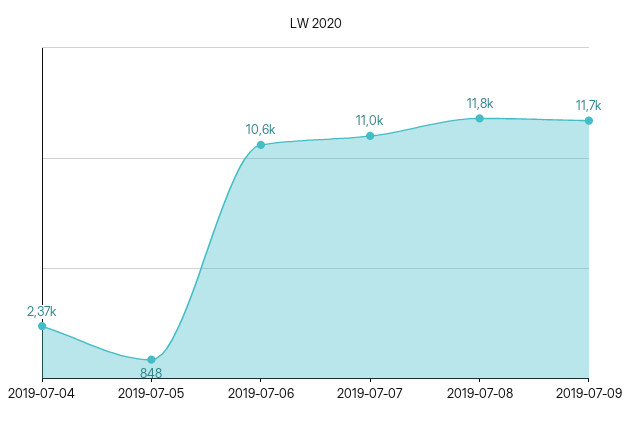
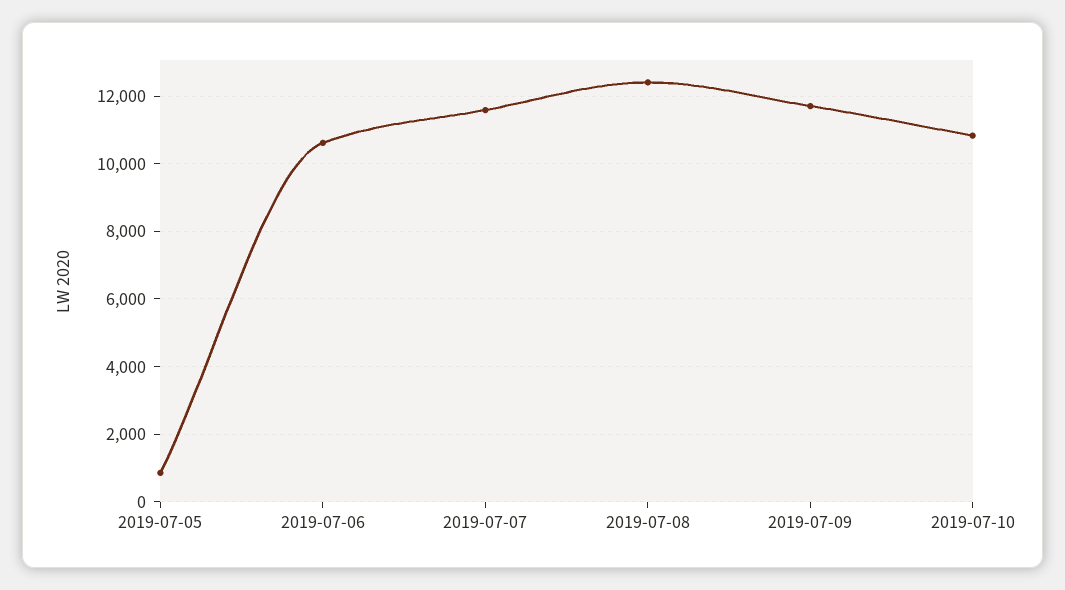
2019-07-04: 2370 -> none
2019-07-07: 11000 -> 11600
2019-07-08: 11800 -> 12400
2019-07-10: none -> 10800

